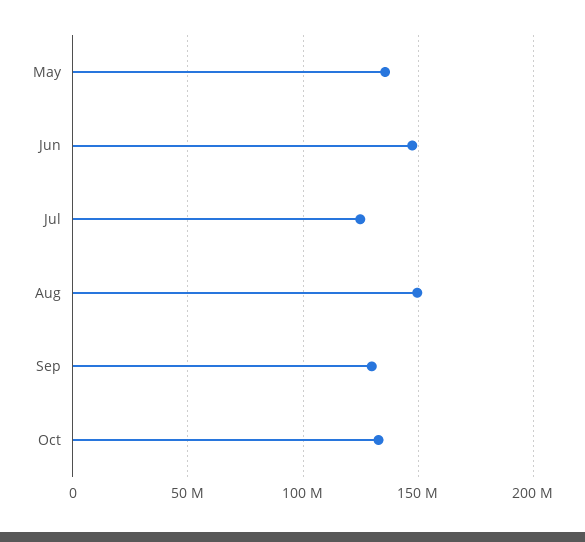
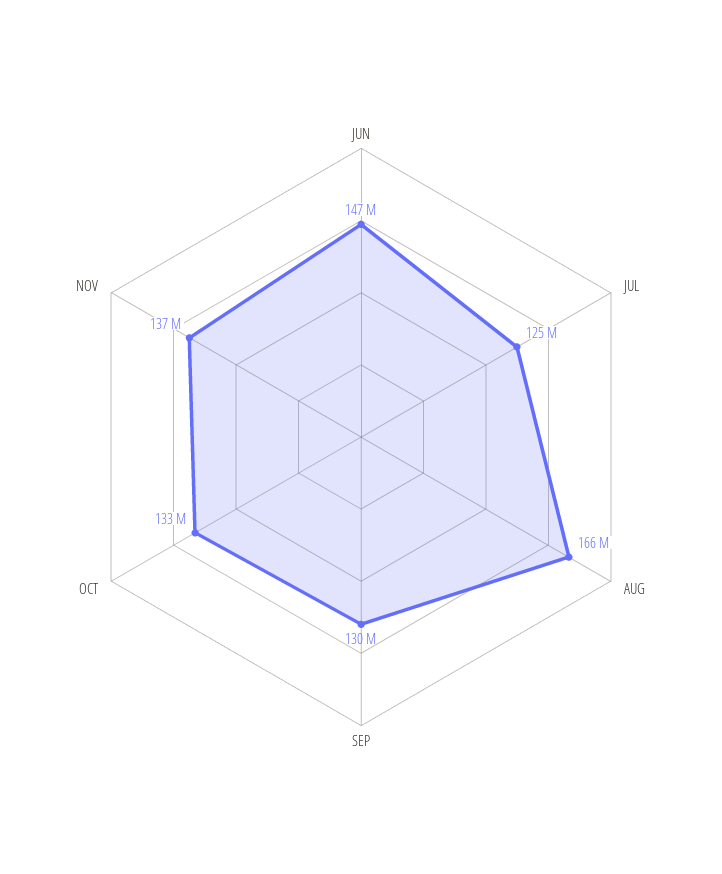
May: 135000000 -> none
Aug: 150000000 -> 166000000
NOV: none -> 137000000

